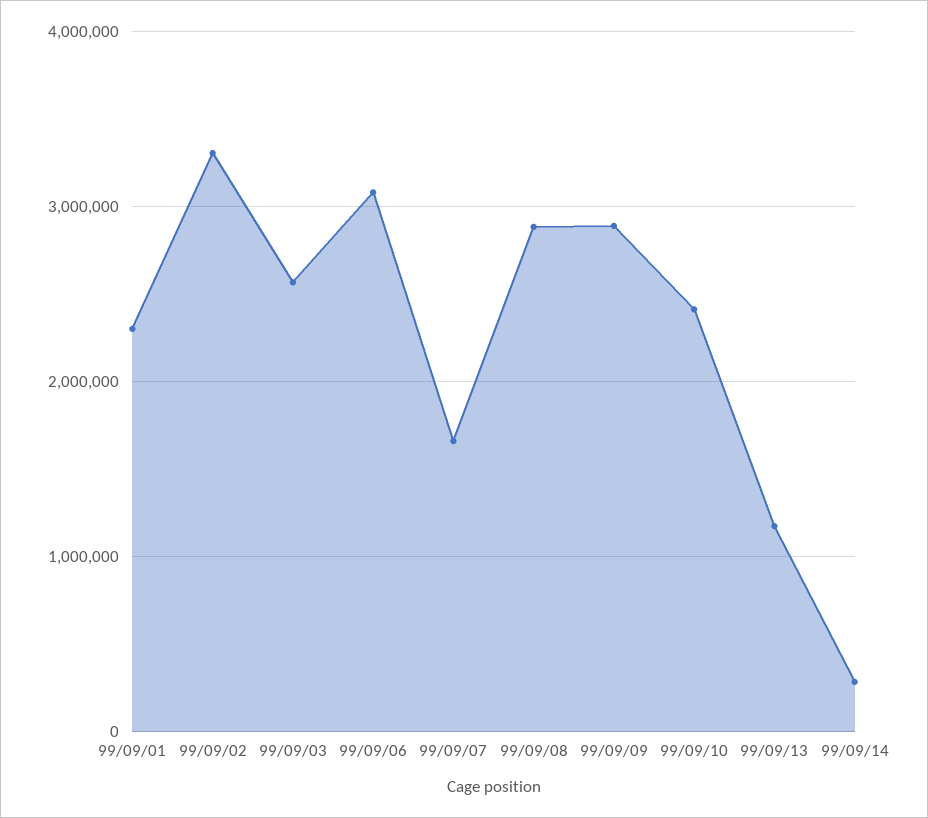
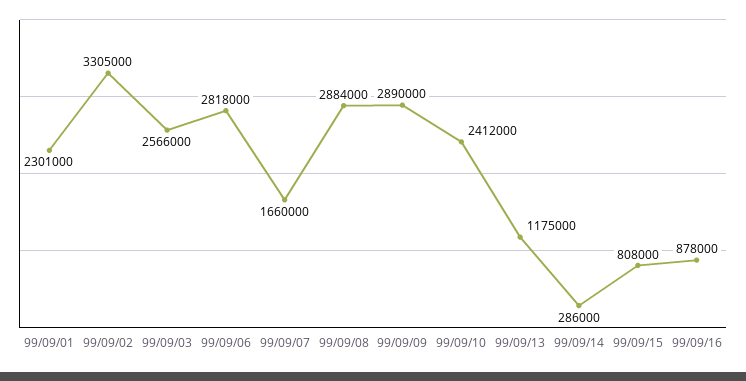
99/09/06: 3100000 -> 2818000
99/09/15: none -> 808000
99/09/16: none -> 878000

